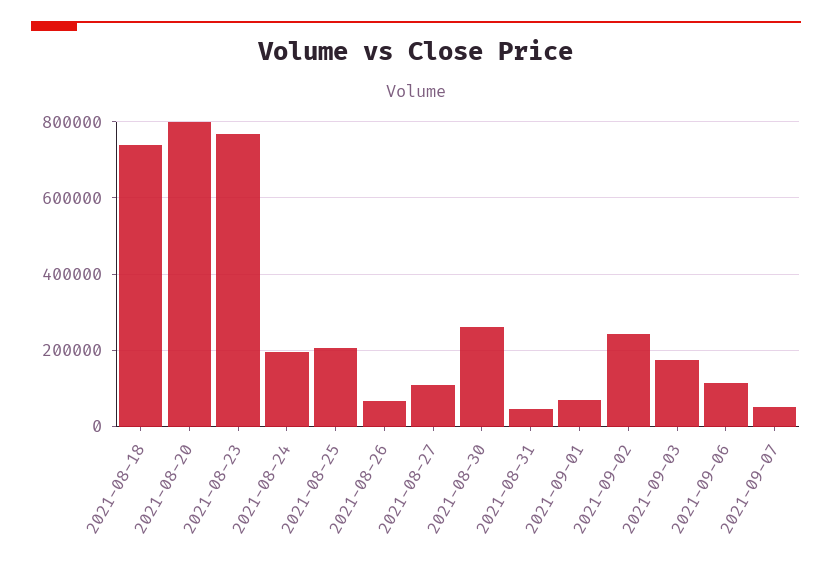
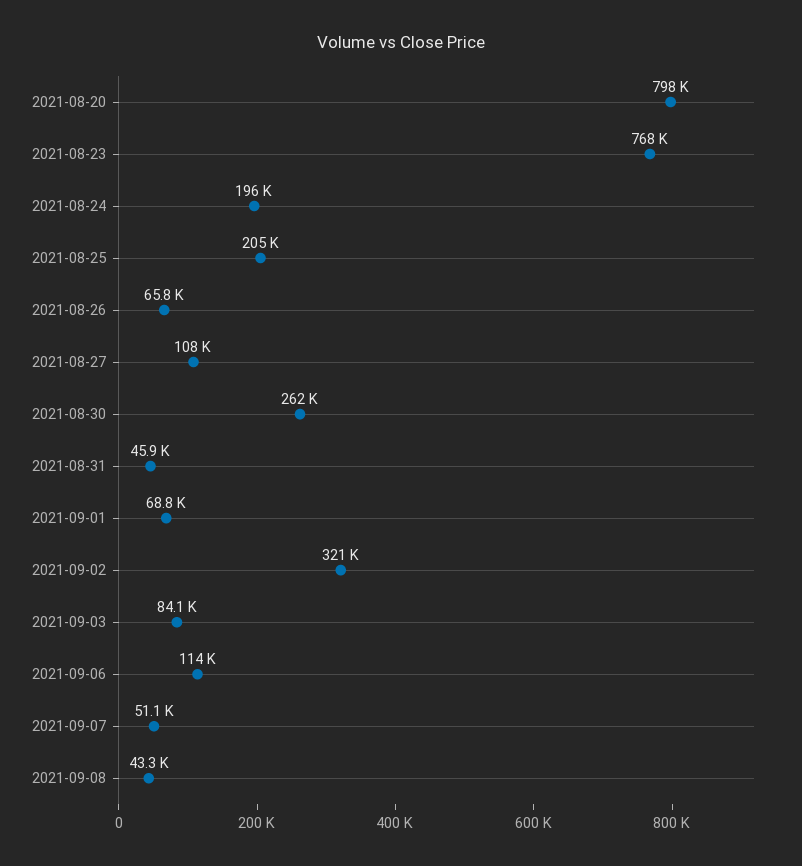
2021-08-18: 740000 -> none
2021-09-02: 240000 -> 321000
2021-09-03: 180000 -> 84100
2021-09-08: none -> 43300

